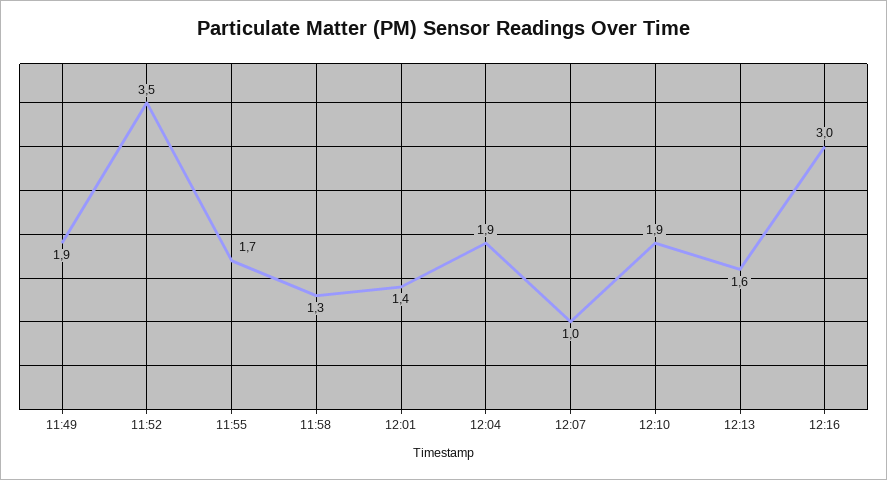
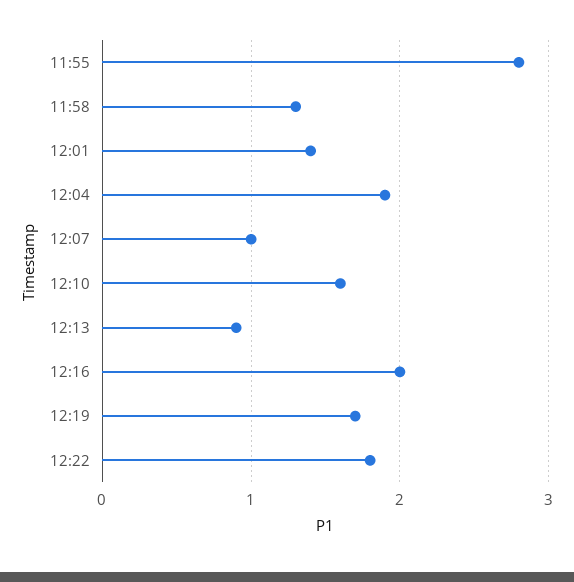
11:49: 1.9 -> none
11:52: 3.5 -> none
11:55: 1.7 -> 2.8
12:10: 1.9 -> 1.6
12:13: 1.6 -> 0.9
12:16: 3 -> 2
12:19: none -> 1.7
12:22: none -> 1.8

